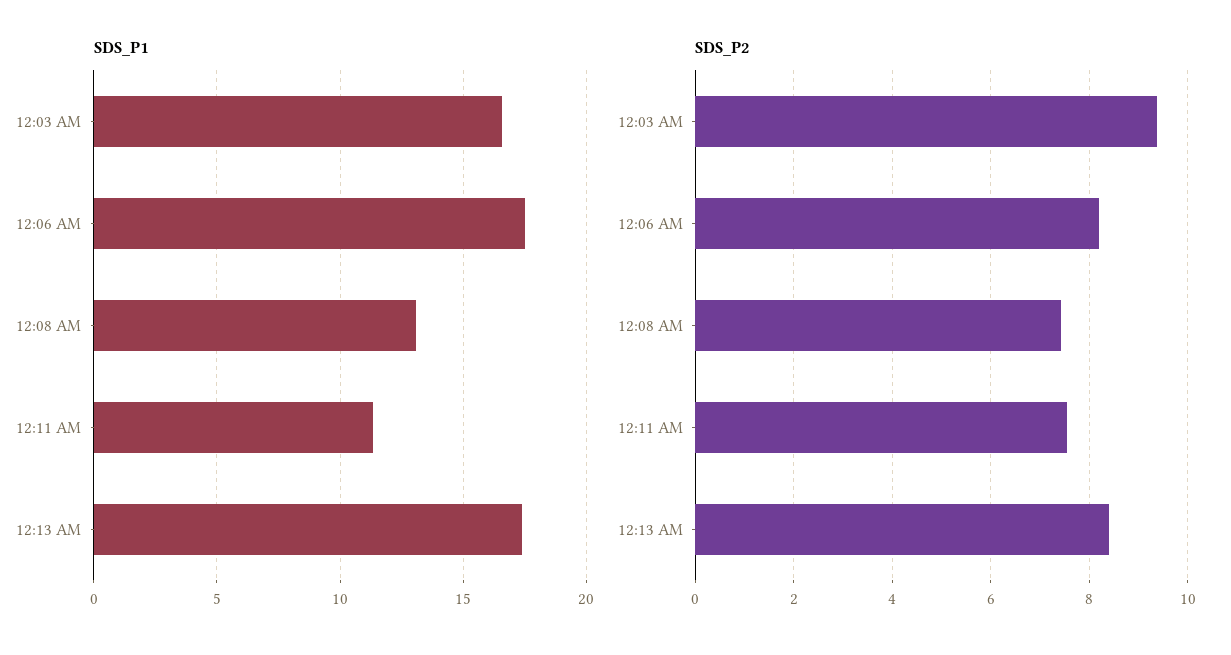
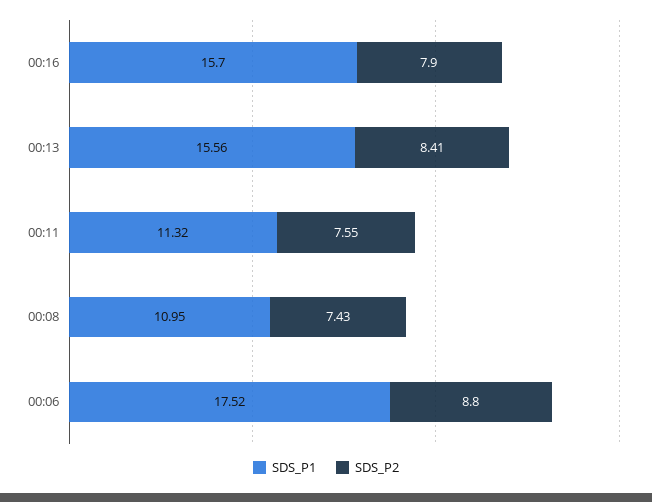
SDS_P1, 12:03 AM: 16.5 -> none
SDS_P1, 12:08 AM: 13 -> 10.95
SDS_P1, 12:13 AM: 17.5 -> 15.56
SDS_P2, 12:03 AM: 9.4 -> none
SDS_P2, 12:06 AM: 8.2 -> 8.8
SDS_P1, 00:16: none -> 15.7
SDS_P2, 00:16: none -> 7.9

